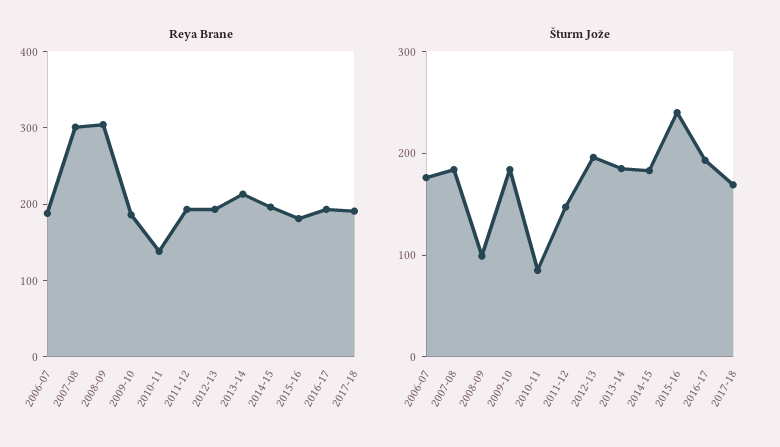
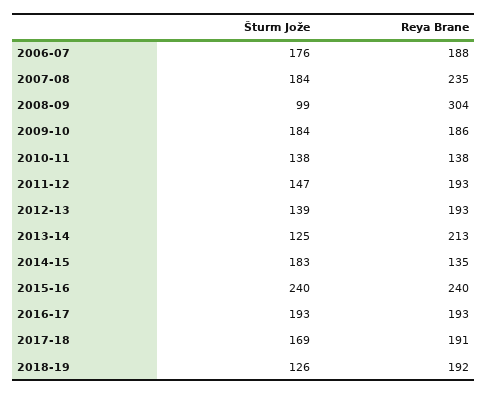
Reya Brane, 2007-08: 300 -> 235
Reya Brane, 2014-15: 200 -> 135
Reya Brane, 2015-16: 180 -> 240
Šturm Jože, 2010-11: 80 -> 138
Šturm Jože, 2012-13: 200 -> 139
Šturm Jože, 2013-14: 180 -> 125
Šturm Jože, 2018-19: none -> 126
Reya Brane, 2018-19: none -> 192

